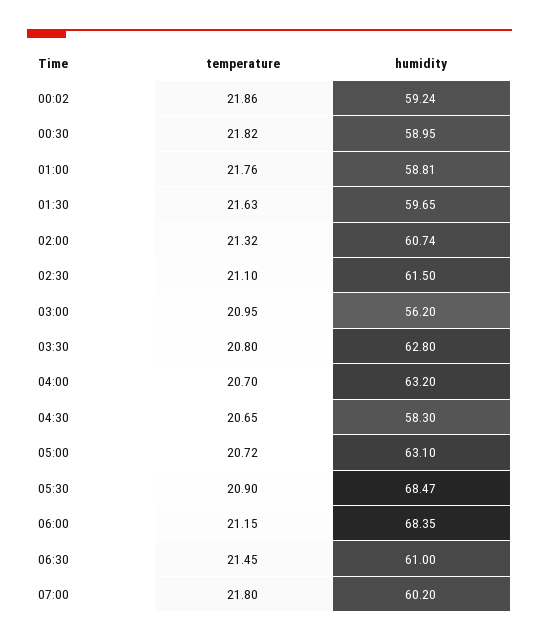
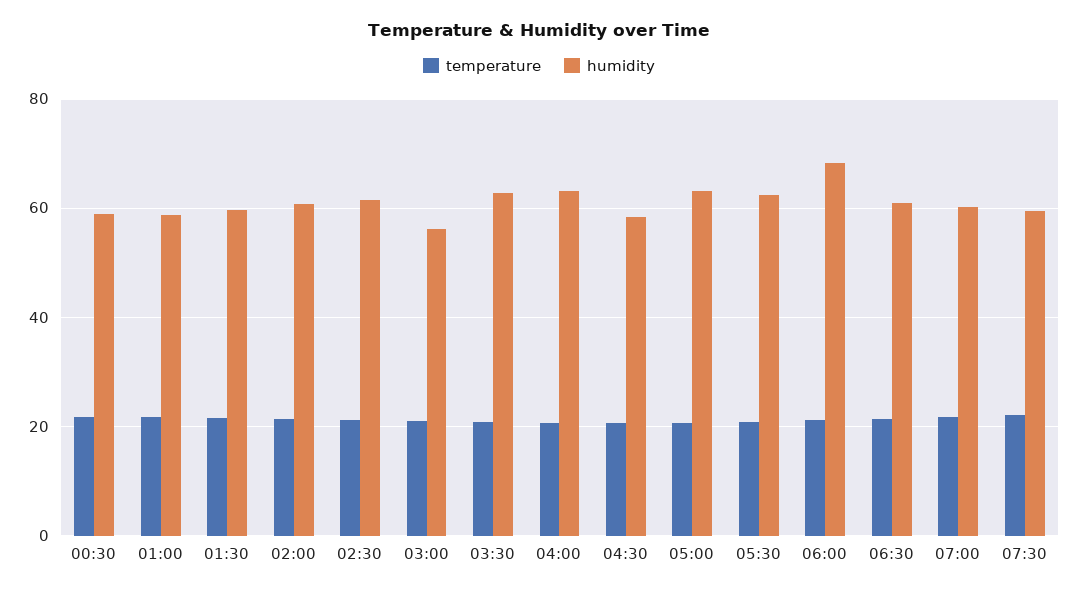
temperature, 00:02: 21.86 -> none
humidity, 00:02: 59.24 -> none
humidity, 05:30: 68.47 -> 62
temperature, 07:30: none -> 22
humidity, 07:30: none -> 60

